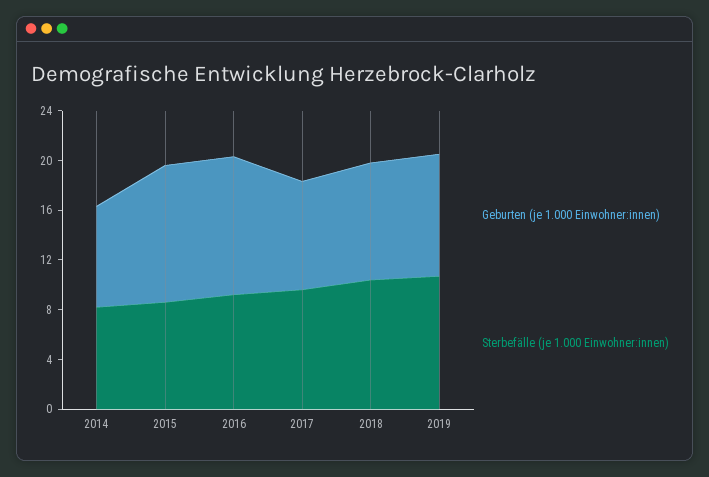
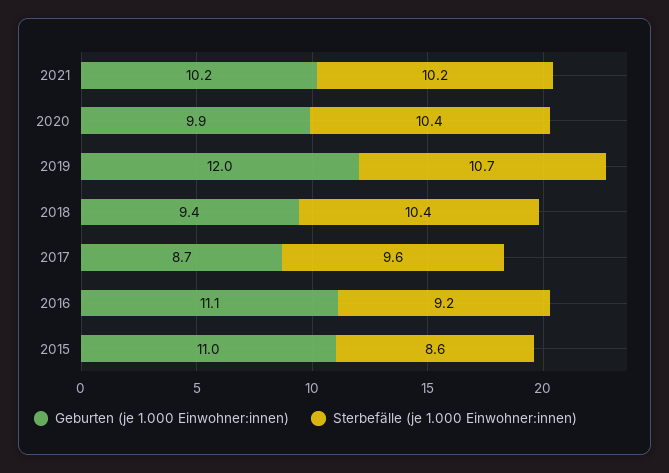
Geburten (je 1.000 Einwohner:innen), 2014: 8 -> none
Sterbefälle (je 1.000 Einwohner:innen), 2014: 8 -> none
Geburten (je 1.000 Einwohner:innen), 2019: 10 -> 12
Geburten (je 1.000 Einwohner:innen), 2021: none -> 10.2
Sterbefälle (je 1.000 Einwohner:innen), 2021: none -> 10.2
Geburten (je 1.000 Einwohner:innen), 2020: none -> 9.9
Sterbefälle (je 1.000 Einwohner:innen), 2020: none -> 10.4

